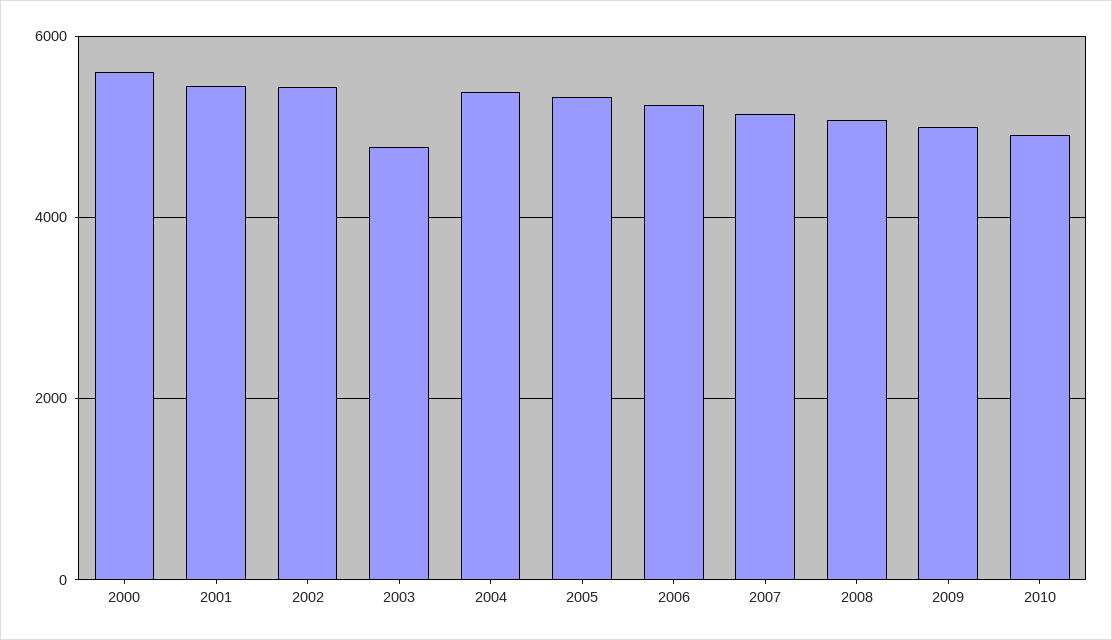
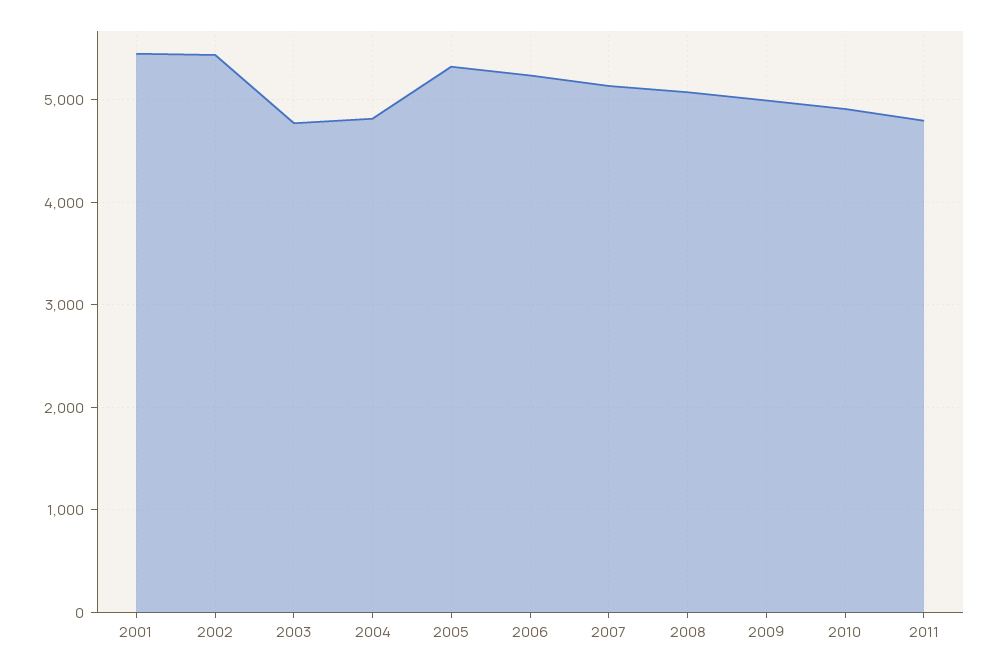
2000: 5600 -> none
2004: 5400 -> 4800
2011: none -> 4800

